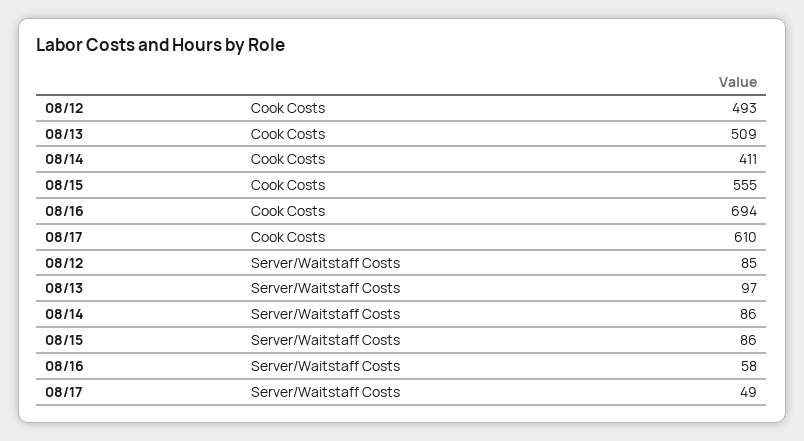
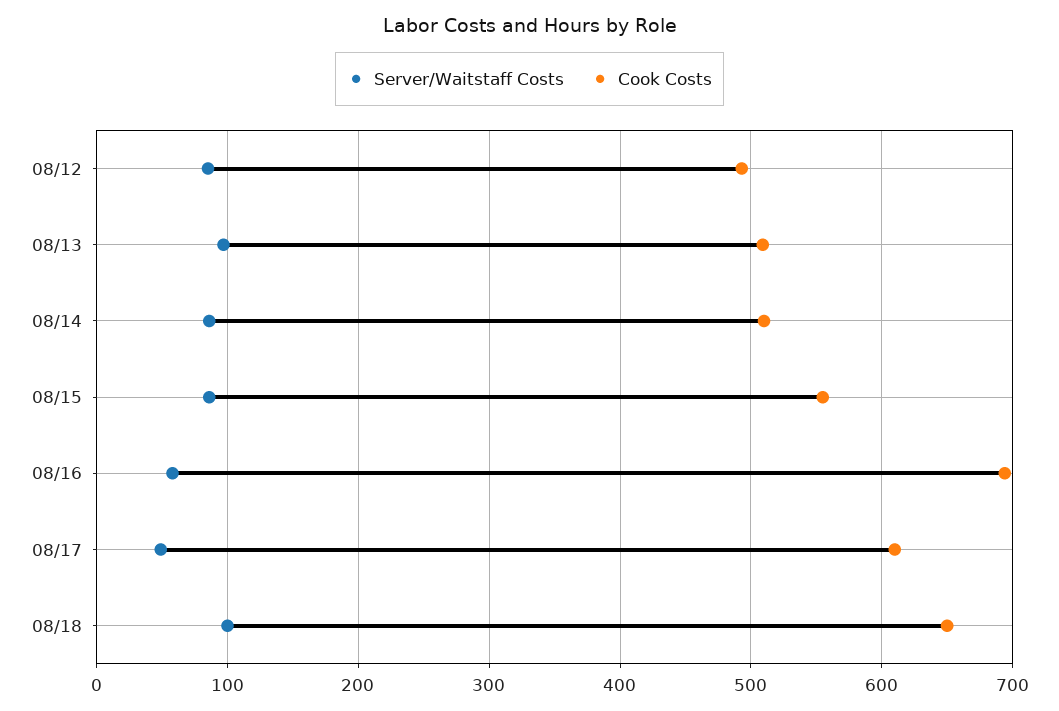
Cook Costs, 08/14: 411 -> 510
Server/Waitstaff Costs, 08/18: none -> 100
Cook Costs, 08/18: none -> 650

